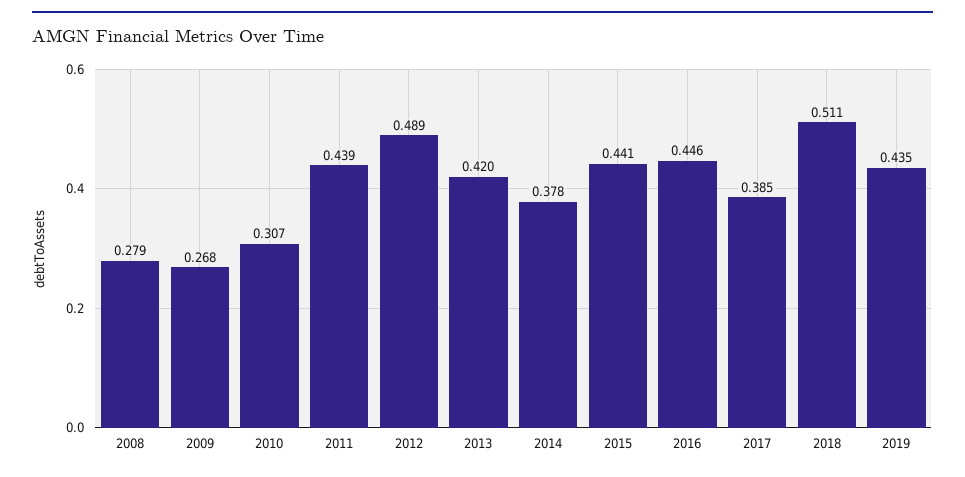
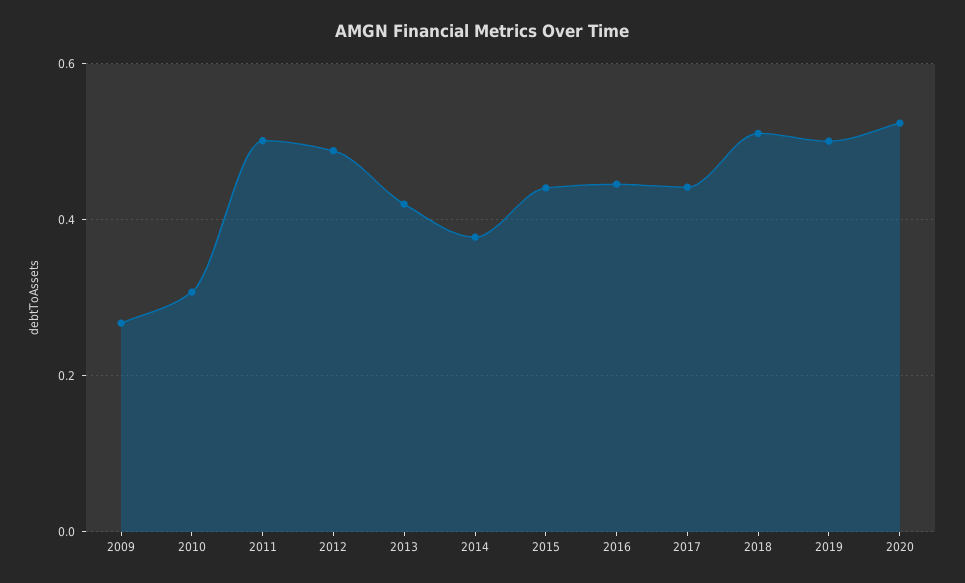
2008: 0.279 -> none
2011: 0.439 -> 0.5
2017: 0.385 -> 0.44
2019: 0.435 -> 0.5
2020: none -> 0.52

